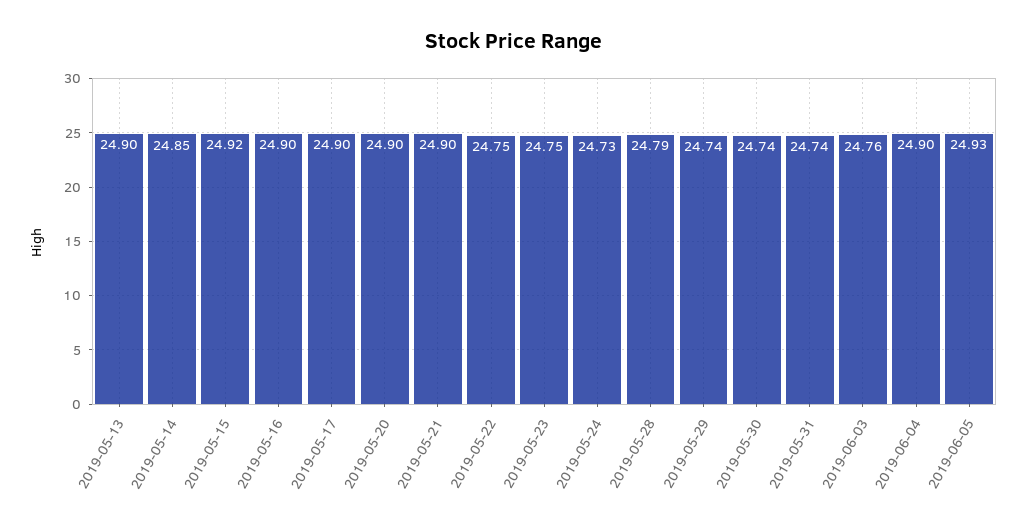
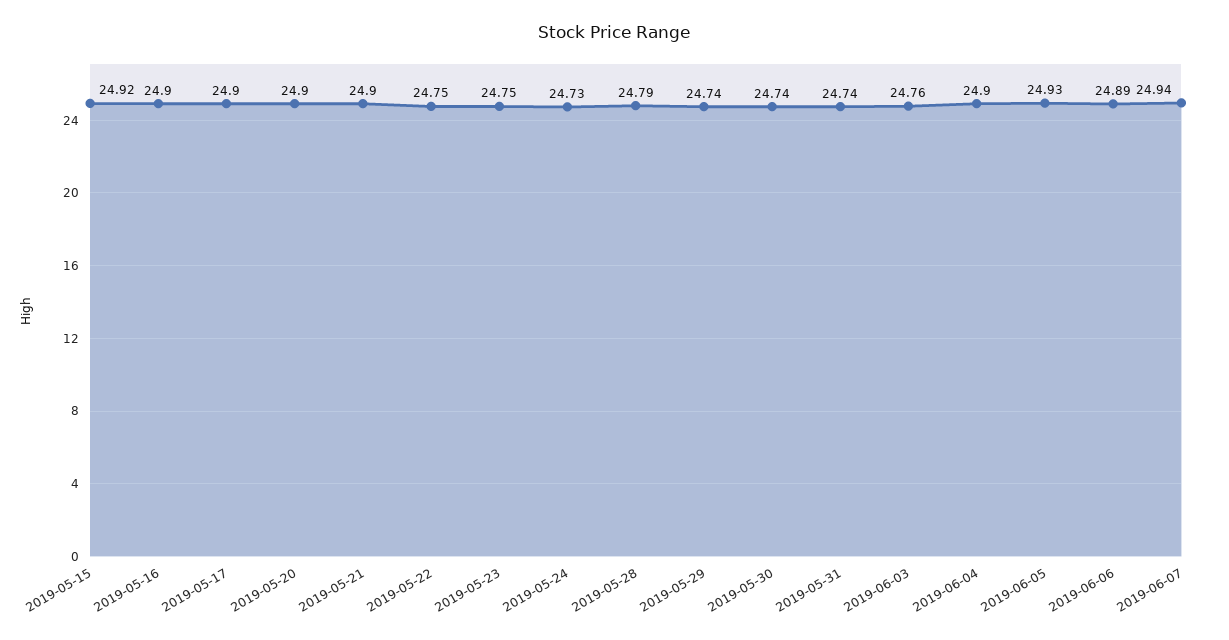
2019-05-13: 24.9 -> none
2019-05-14: 24.85 -> none
2019-06-06: none -> 24.89
2019-06-07: none -> 24.94

